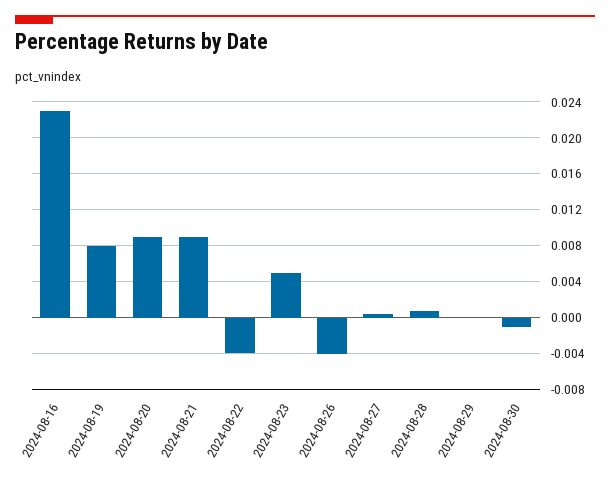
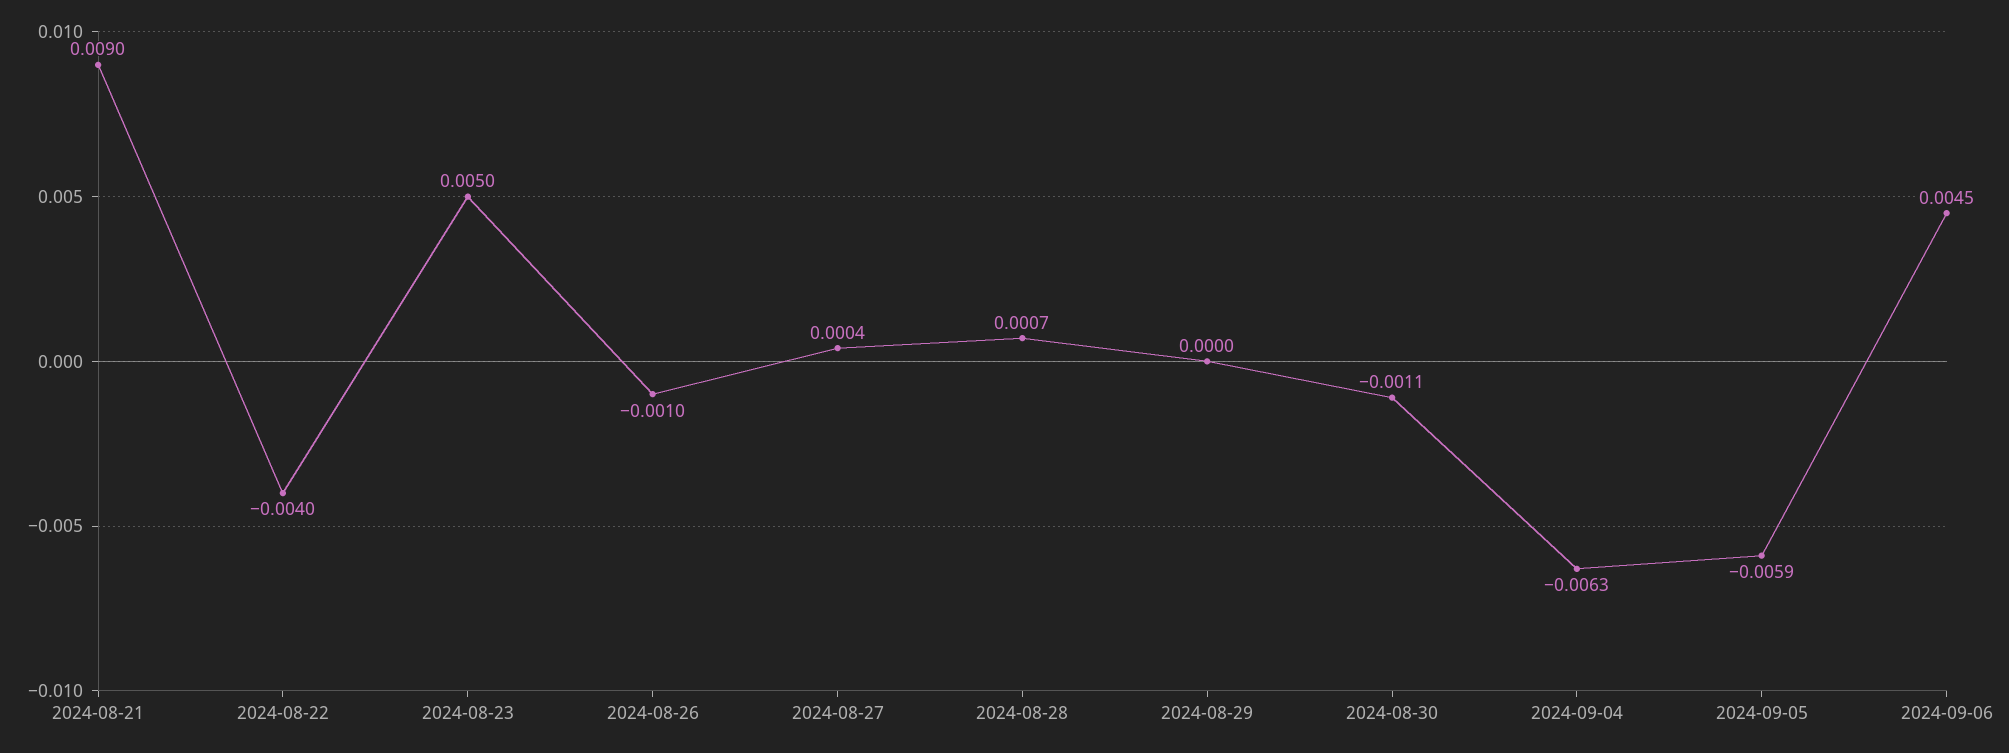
2024-08-16: 0.023 -> none
2024-08-19: 0.008 -> none
2024-08-20: 0.009 -> none
2024-08-26: -0.004 -> -0.001
2024-09-04: none -> -0.0063
2024-09-05: none -> -0.0059
2024-09-06: none -> 0.0045

